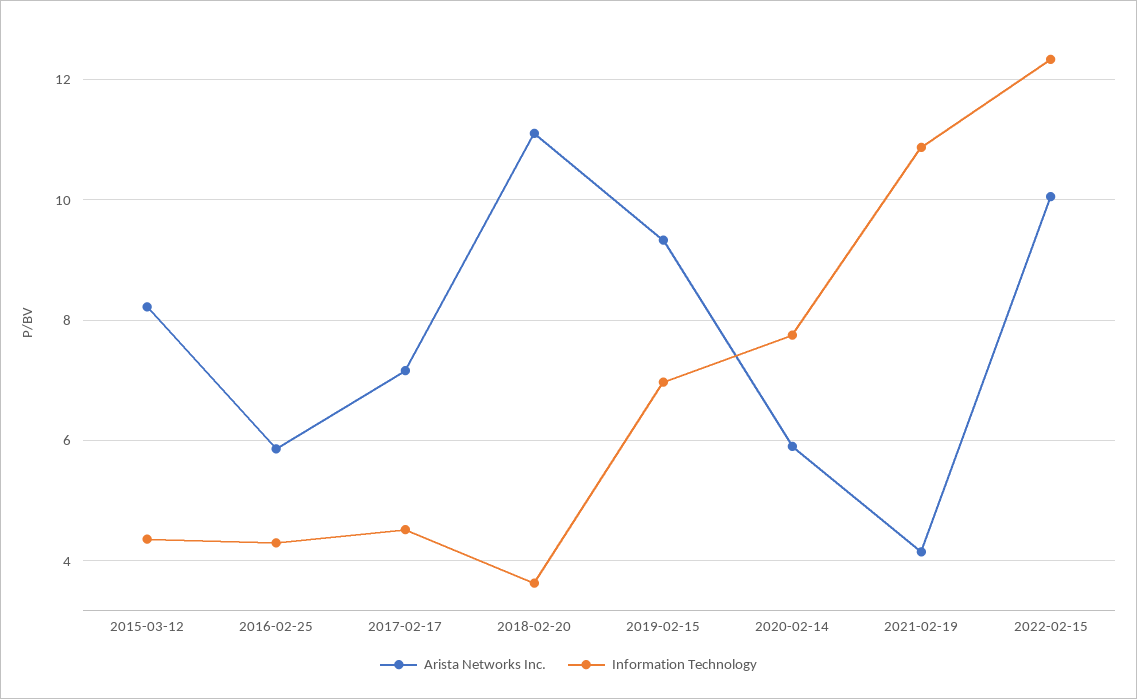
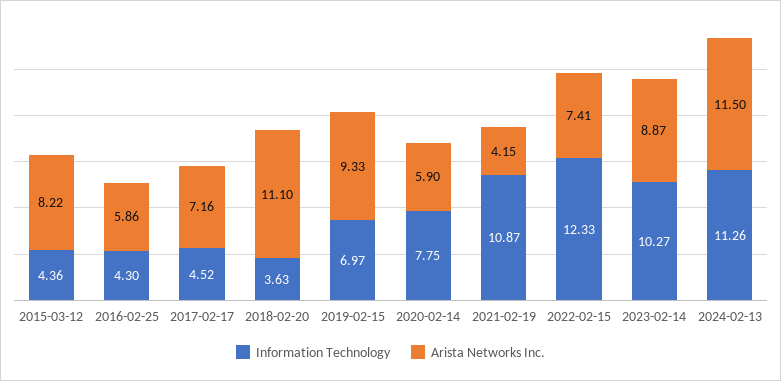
Arista Networks Inc., 2022-02-15: 10 -> 7.41
Information Technology, 2023-02-14: none -> 10.27
Arista Networks Inc., 2023-02-14: none -> 8.87
Information Technology, 2024-02-13: none -> 11.26
Arista Networks Inc., 2024-02-13: none -> 11.5

